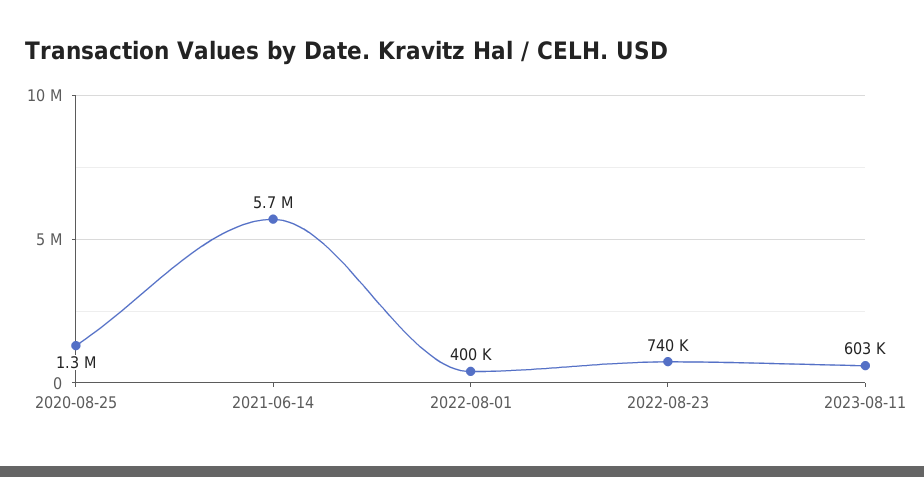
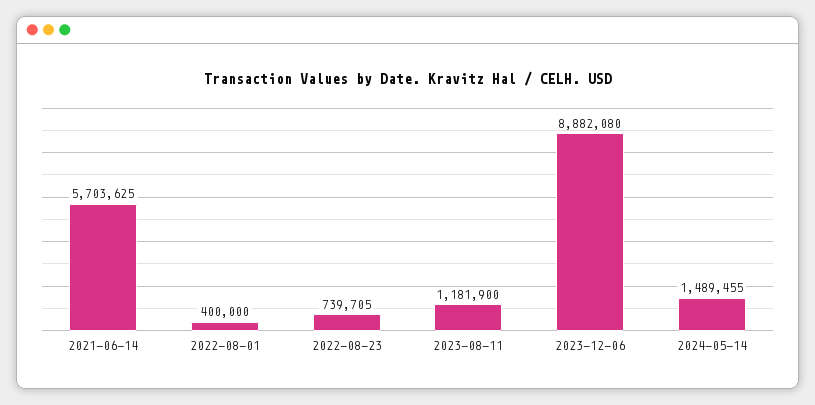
2020-08-25: 1300000 -> none
2023-08-11: 603000 -> 1181900
2023-12-06: none -> 8882080
2024-05-14: none -> 1489455

